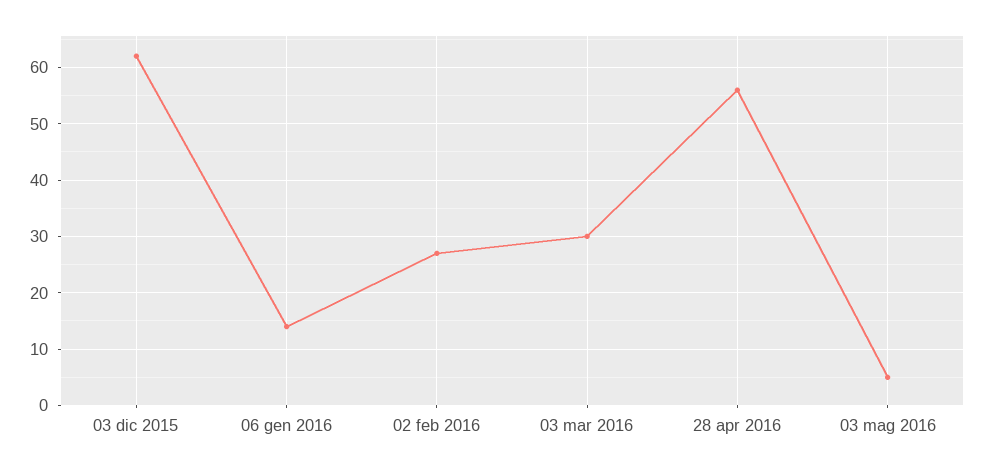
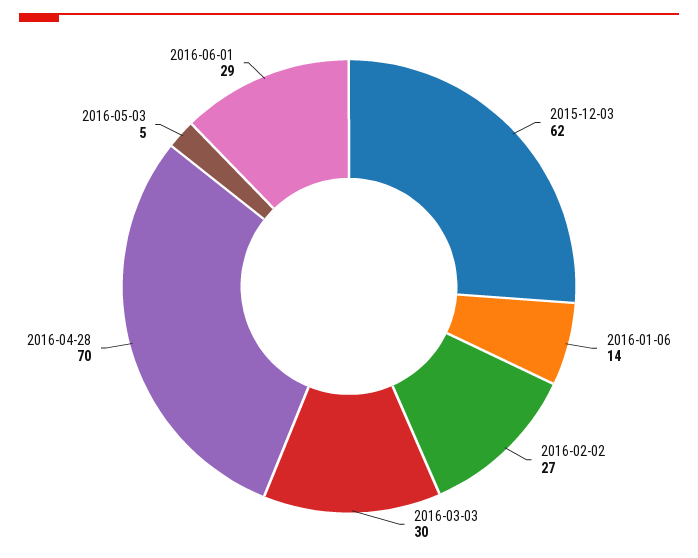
28 apr 2016: 55 -> 70
2016-06-01: none -> 29

